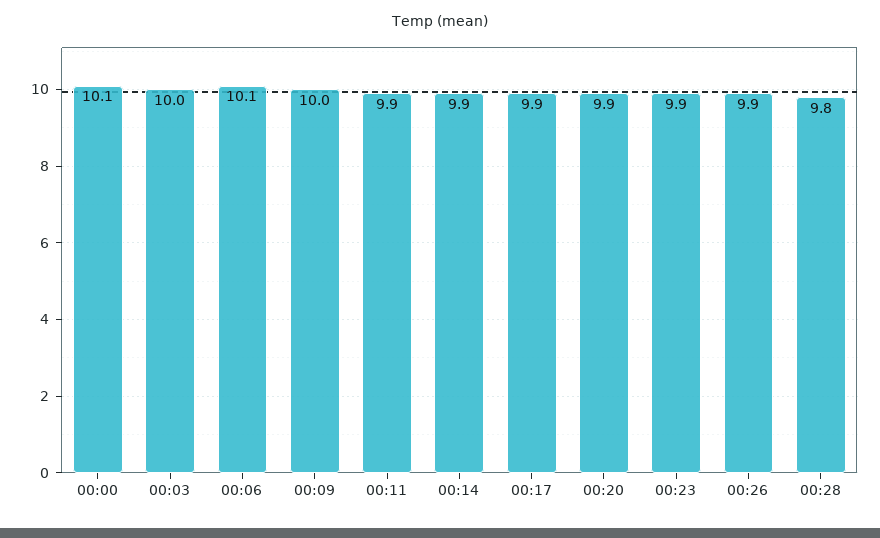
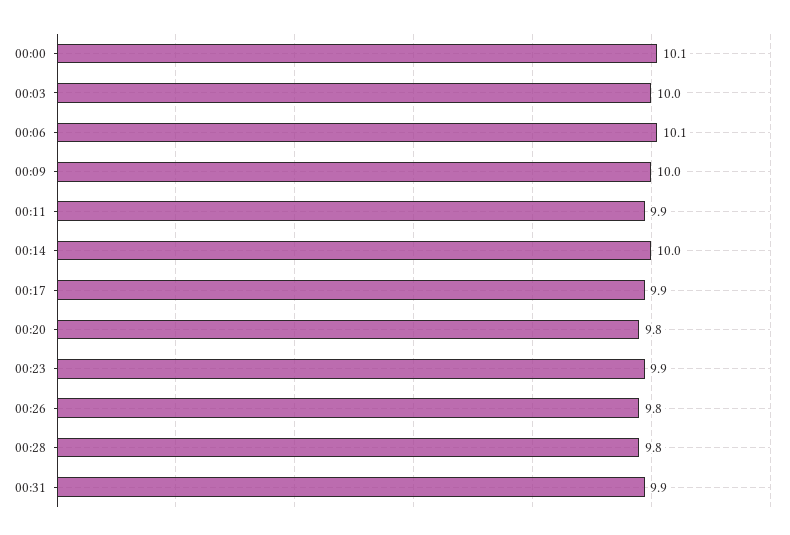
00:14: 9.9 -> 10
00:20: 9.9 -> 9.8
00:26: 9.9 -> 9.8
00:31: none -> 9.9

